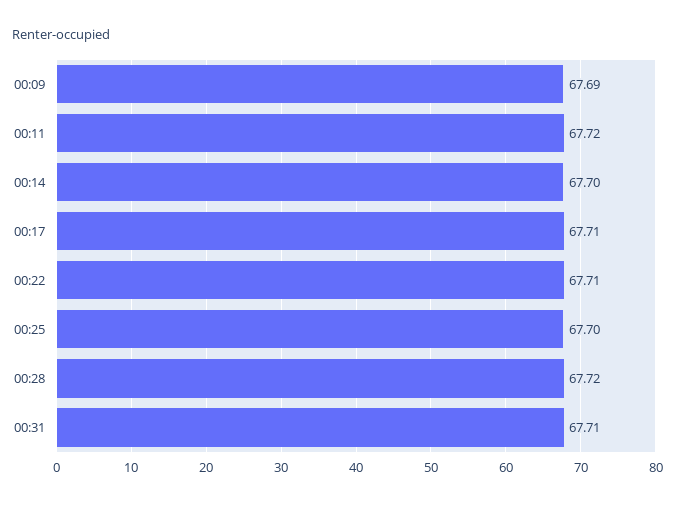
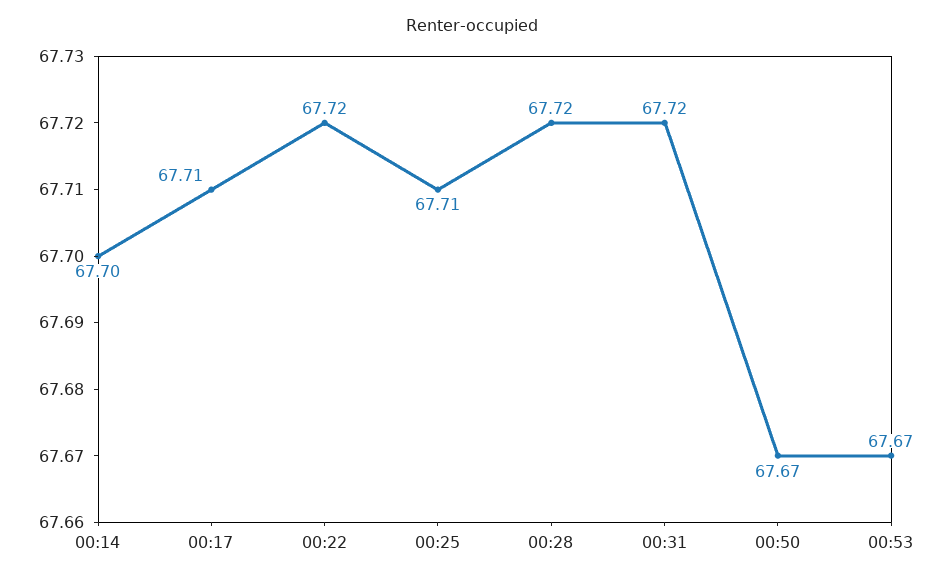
00:09: 67.69 -> none
00:11: 67.72 -> none
00:22: 67.71 -> 67.72
00:25: 67.7 -> 67.71
00:31: 67.71 -> 67.72
00:50: none -> 67.67
00:53: none -> 67.67

